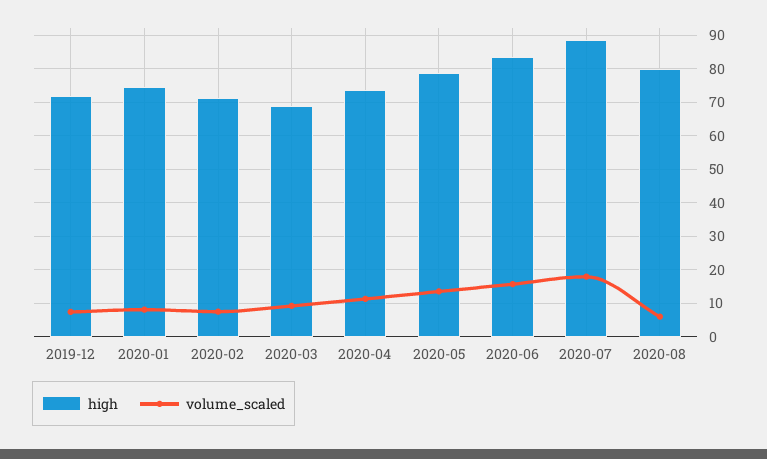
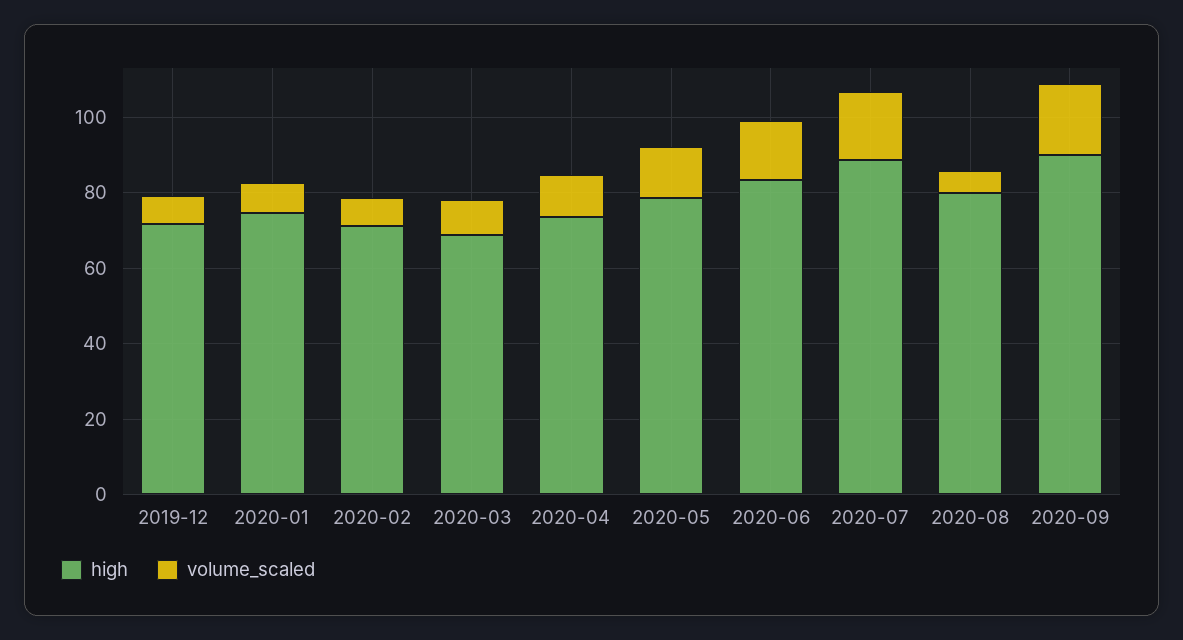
high, 2020-09: none -> 90
volume_scaled, 2020-09: none -> 20

